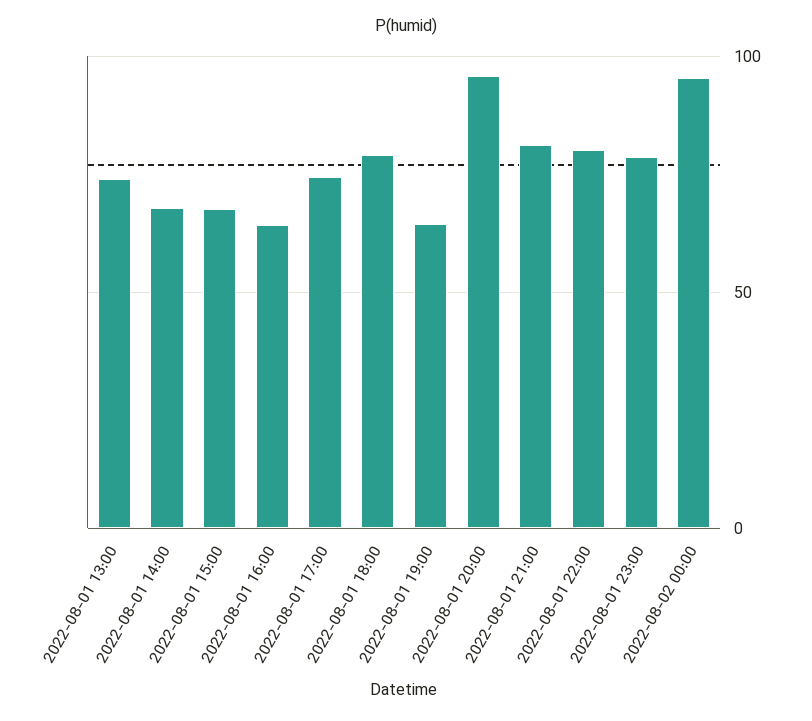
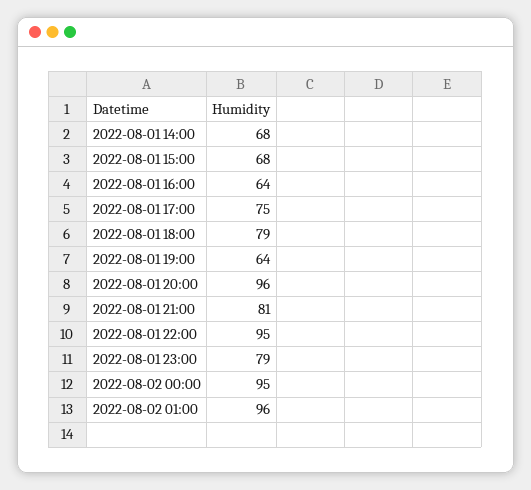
2022-08-01 13:00: 75 -> none
2022-08-01 22:00: 80 -> 95
2022-08-02 01:00: none -> 96

